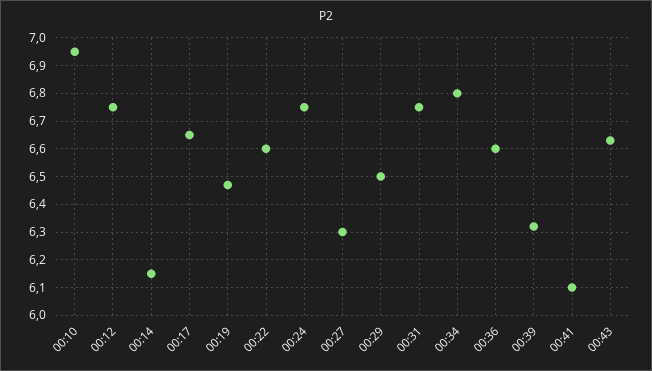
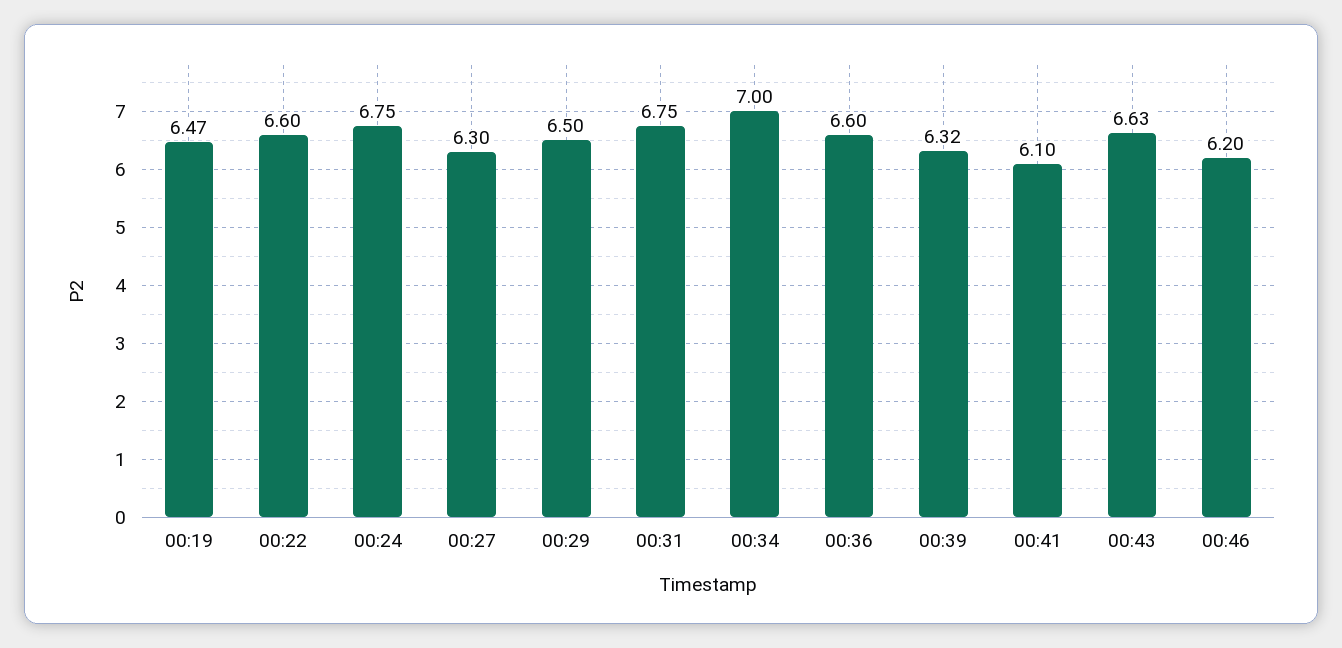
00:10: 6.95 -> none
00:12: 6.75 -> none
00:14: 6.15 -> none
00:17: 6.65 -> none
00:34: 6.8 -> 7
00:46: none -> 6.2

